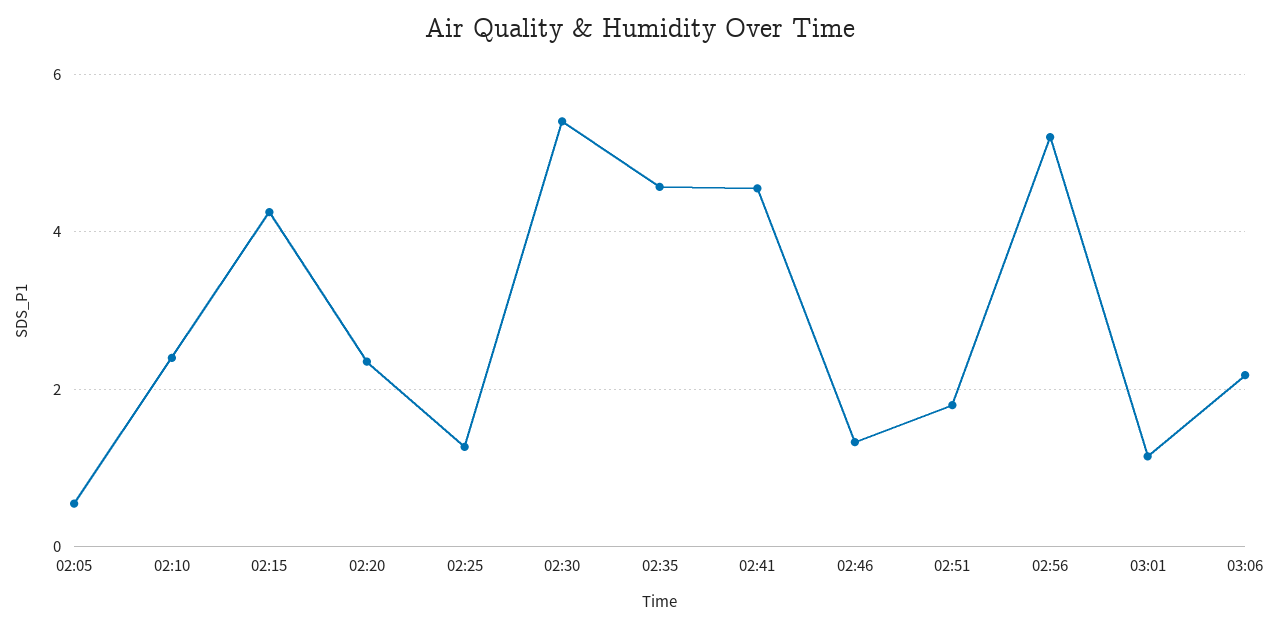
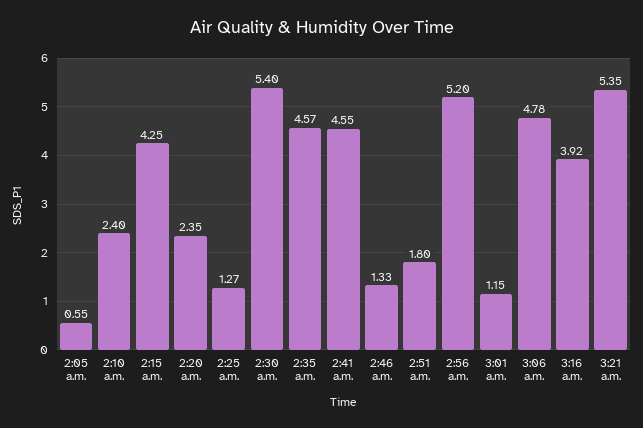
03:06: 2.2 -> 4.78
3:16 a.m.: none -> 3.92
3:21 a.m.: none -> 5.35

